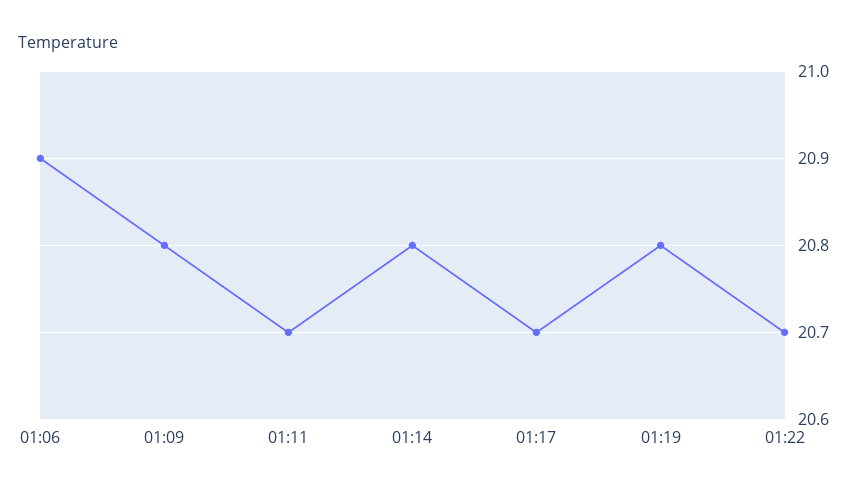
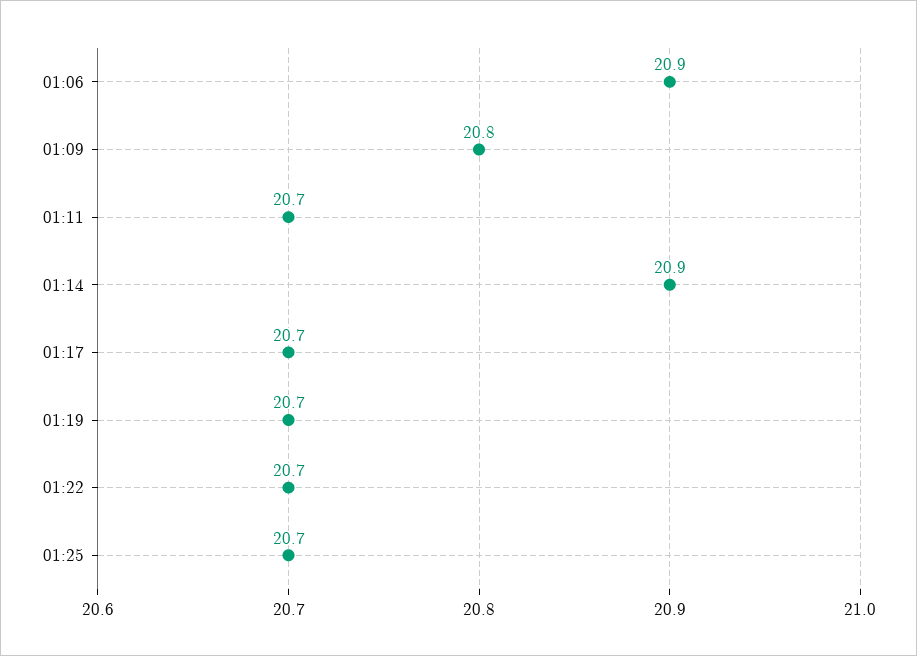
01:14: 20.8 -> 20.9
01:19: 20.8 -> 20.7
01:25: none -> 20.7

